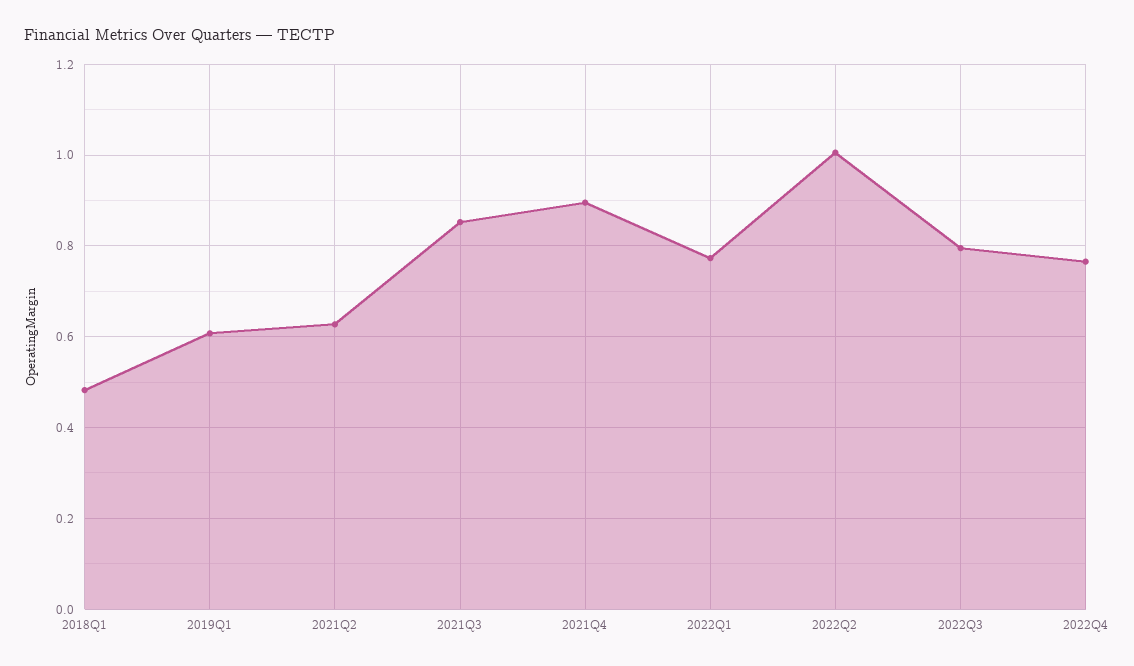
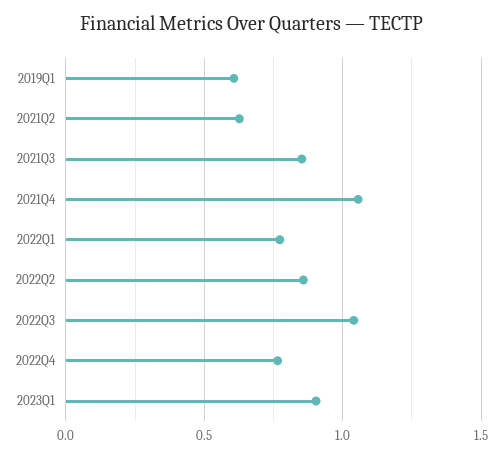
2018Q1: 0.48 -> none
2021Q4: 0.9 -> 1.05
2022Q2: 1 -> 0.85
2022Q3: 0.8 -> 1.05
2023Q1: none -> 0.9

